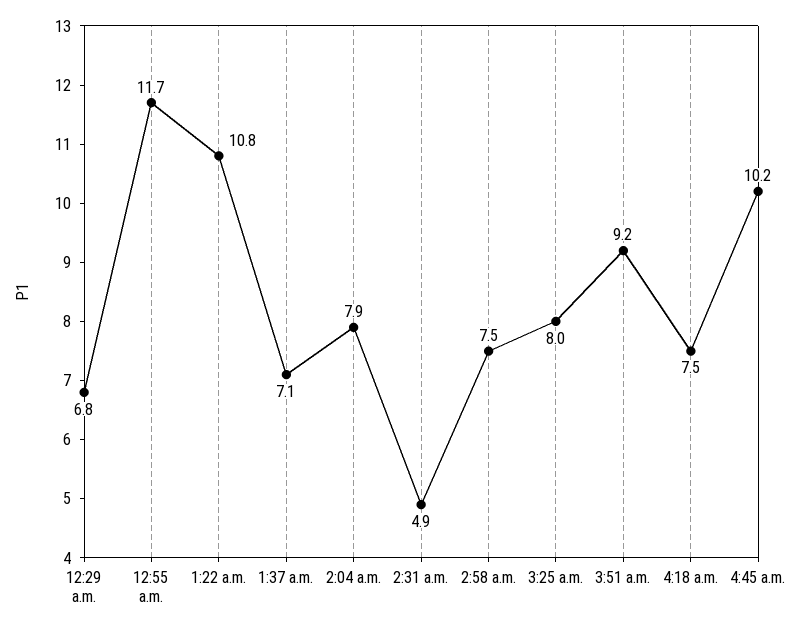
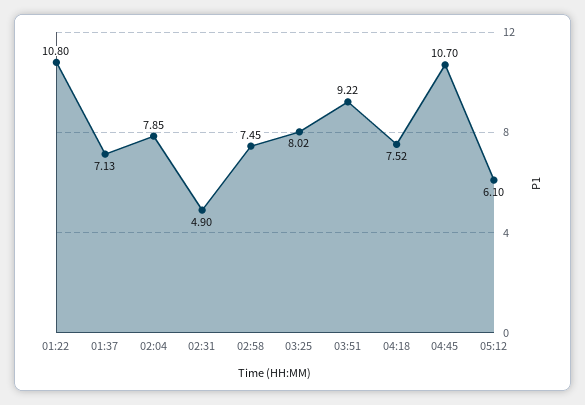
12:29 a.m.: 6.8 -> none
12:55 a.m.: 11.7 -> none
4:45 a.m.: 10.2 -> 10.7
05:12: none -> 6.1

